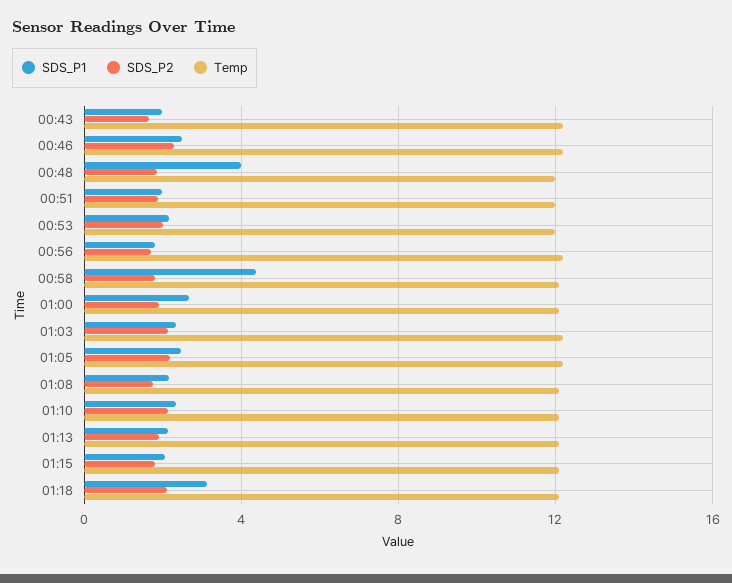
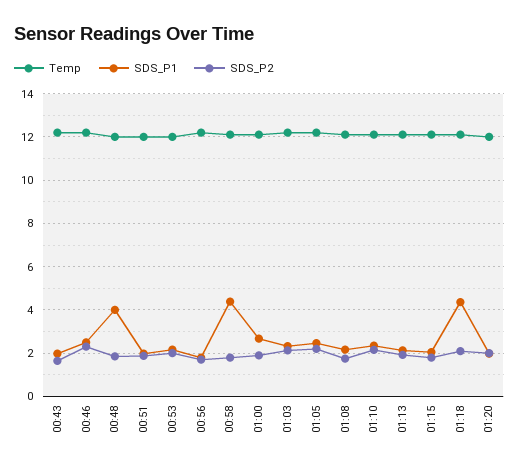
SDS_P1, 01:18: 3 -> 4.5
Temp, 01:20: none -> 12
SDS_P1, 01:20: none -> 2
SDS_P2, 01:20: none -> 2

